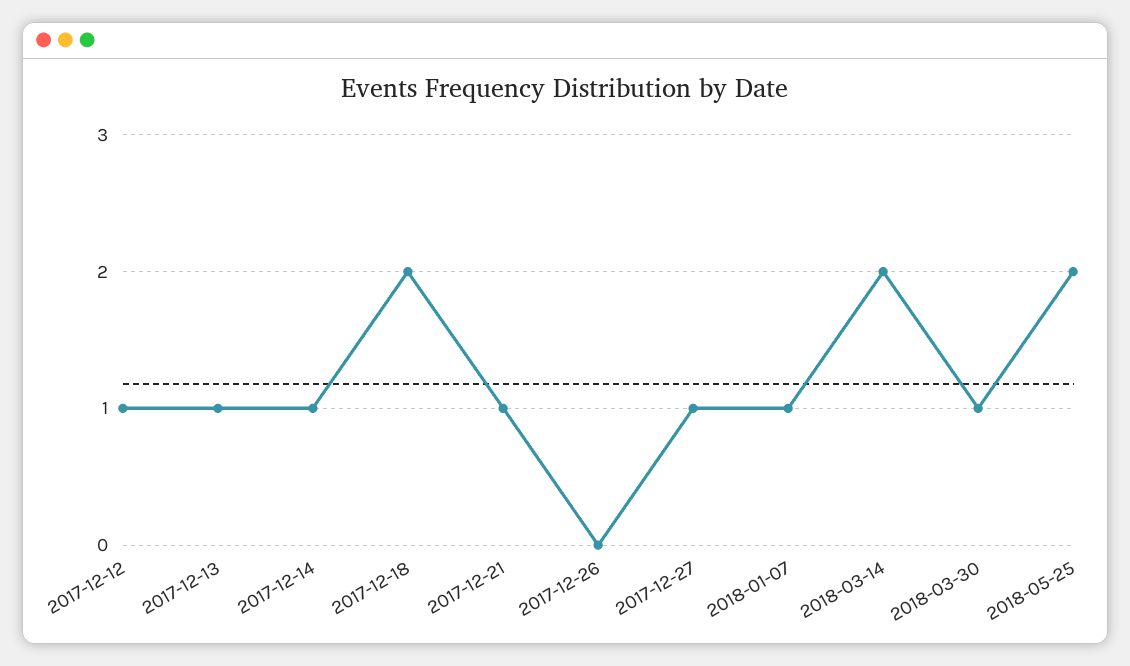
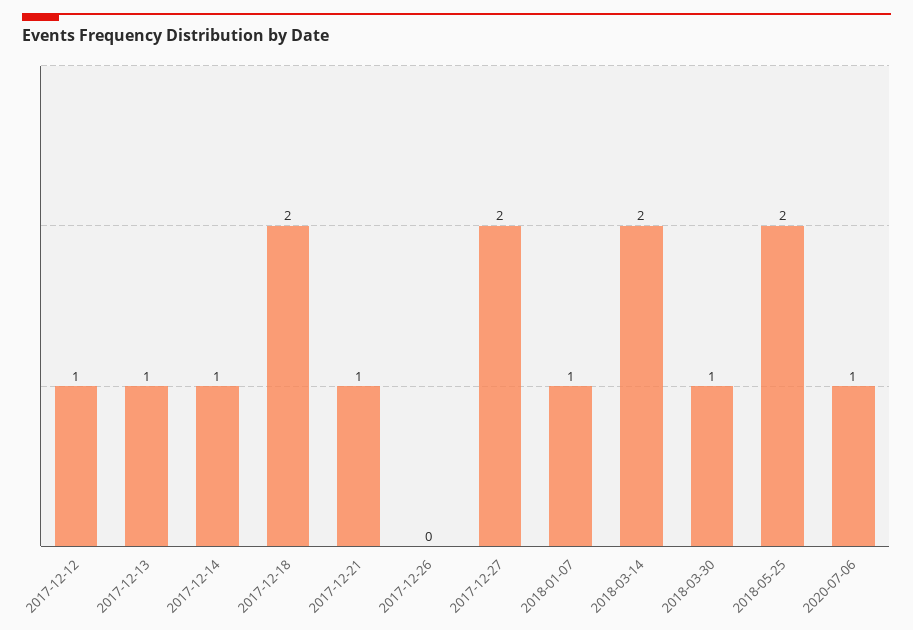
2017-12-27: 1 -> 2
2020-07-06: none -> 1

